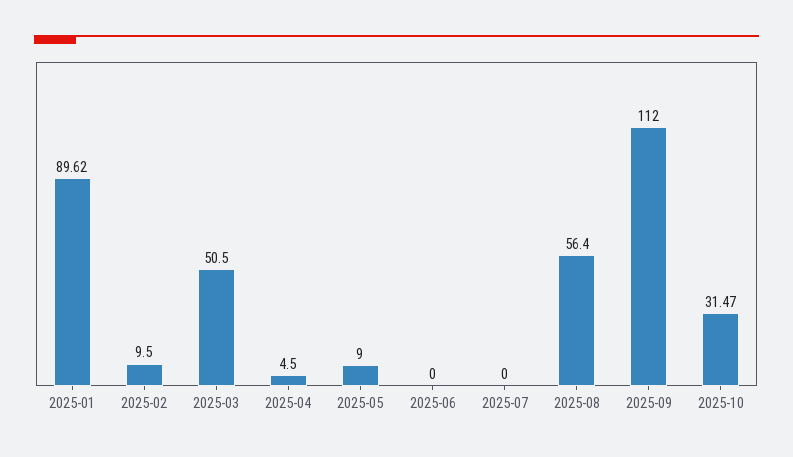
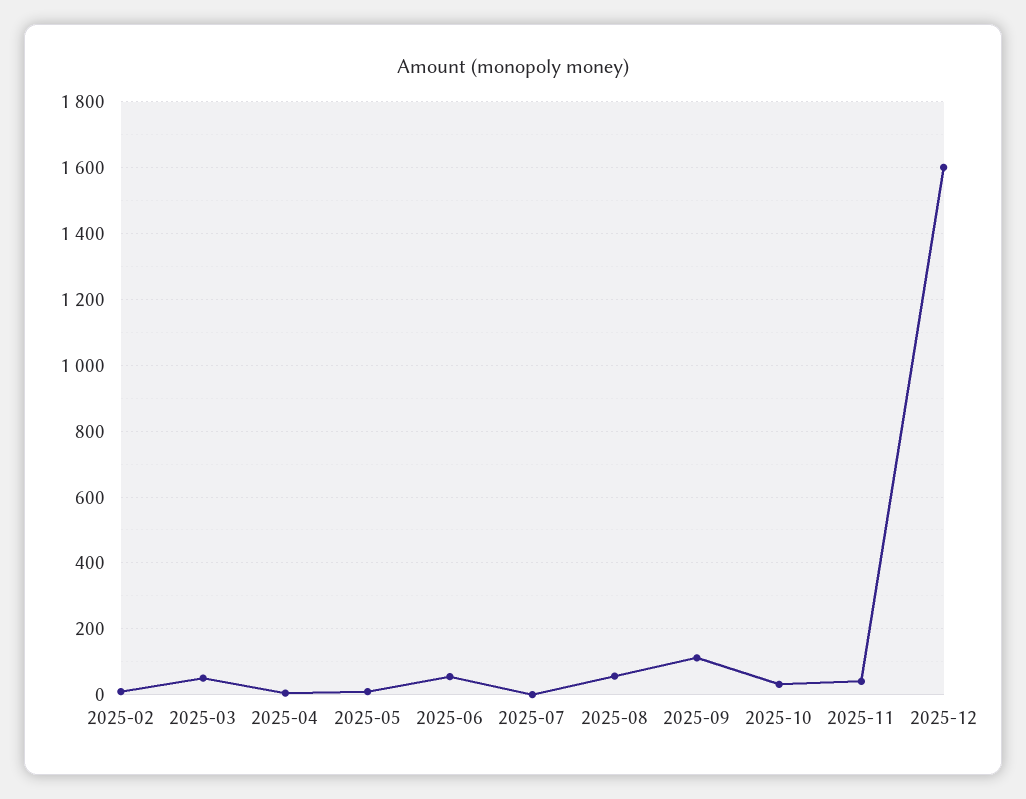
2025-01: 89.62 -> none
2025-06: 0 -> 60
2025-11: none -> 40
2025-12: none -> 1600

